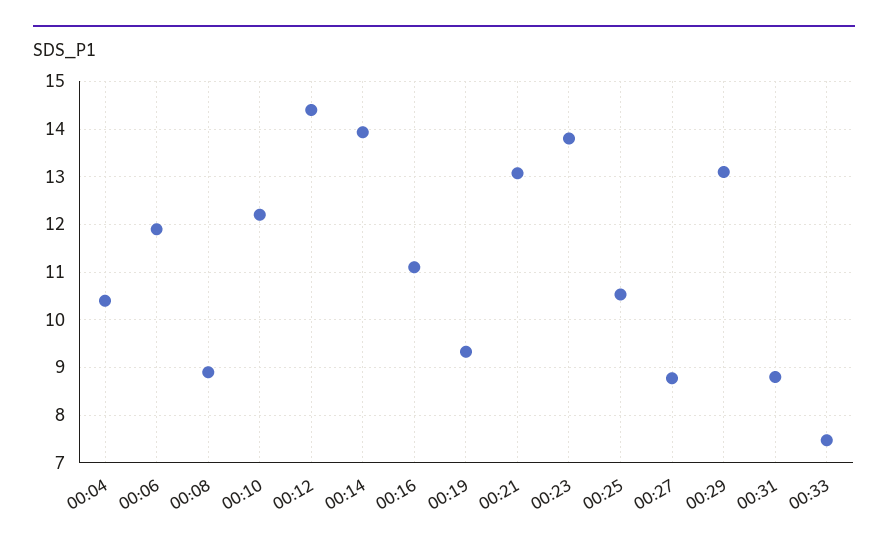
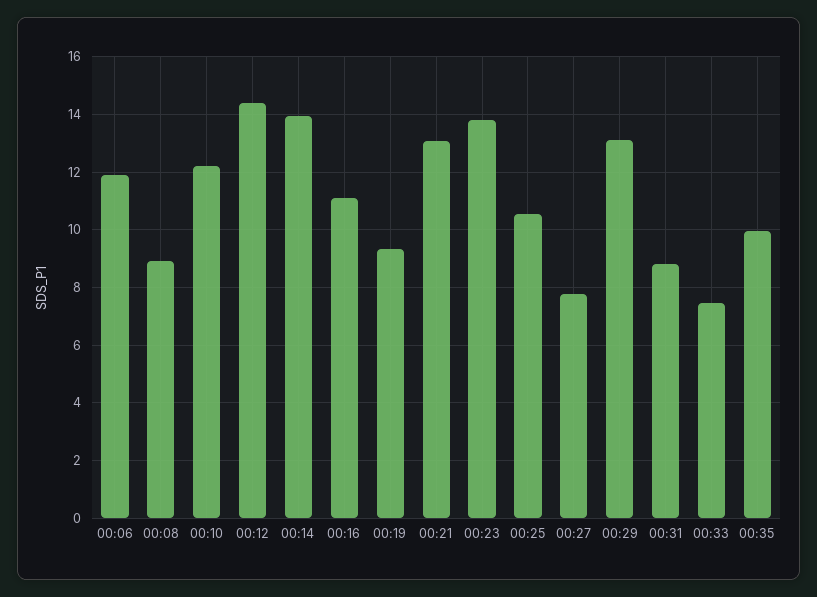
00:04: 10.4 -> none
00:27: 8.8 -> 7.75
00:35: none -> 10

